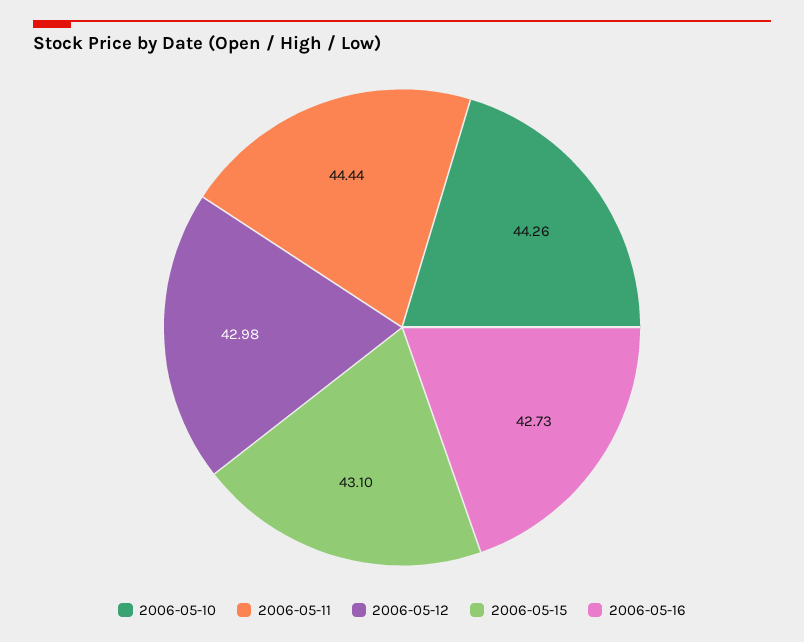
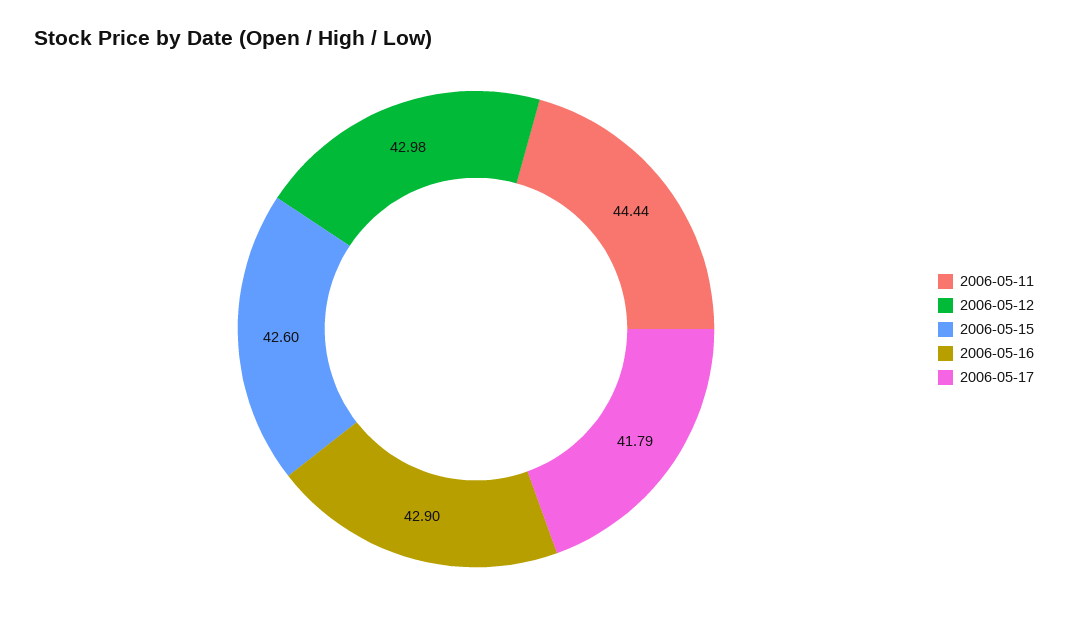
2006-05-10: 44.26 -> none
2006-05-15: 43.1 -> 42.6
2006-05-16: 42.73 -> 42.9
2006-05-17: none -> 41.79

